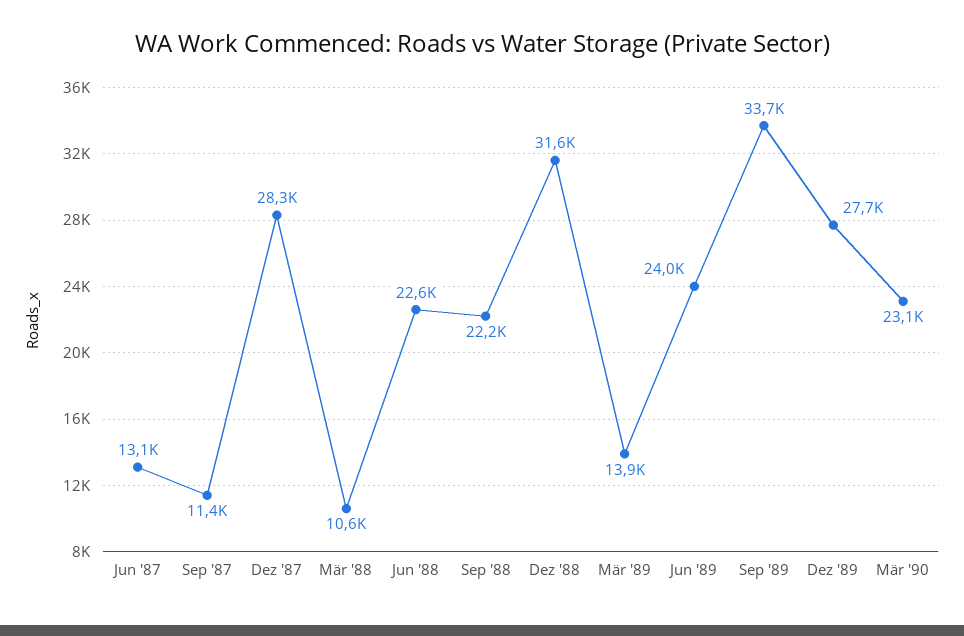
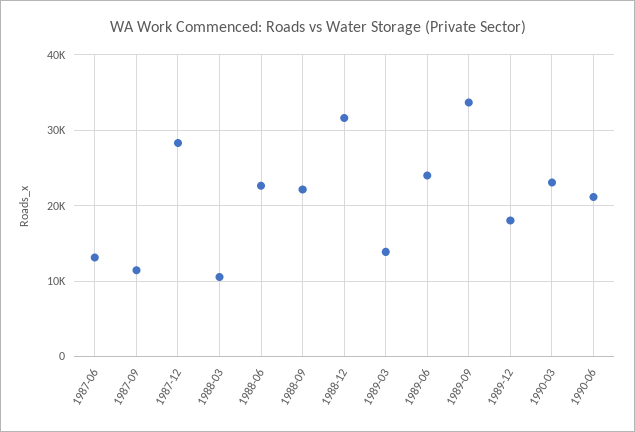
Dez '89: 27700 -> 18000
1990-06: none -> 21000

